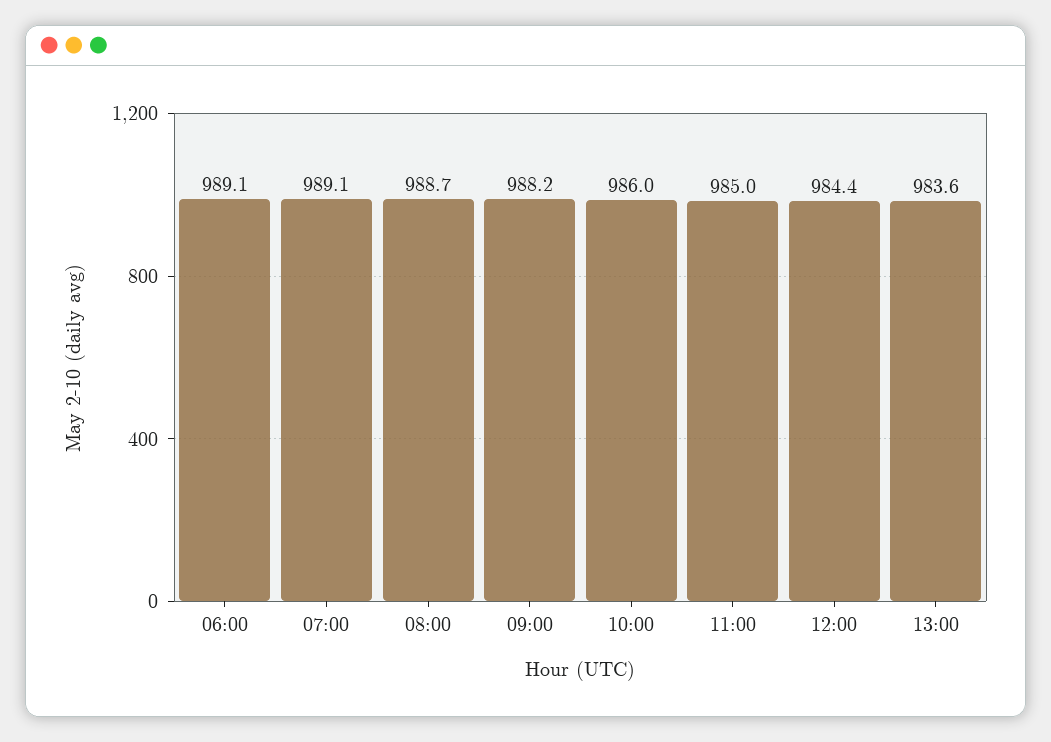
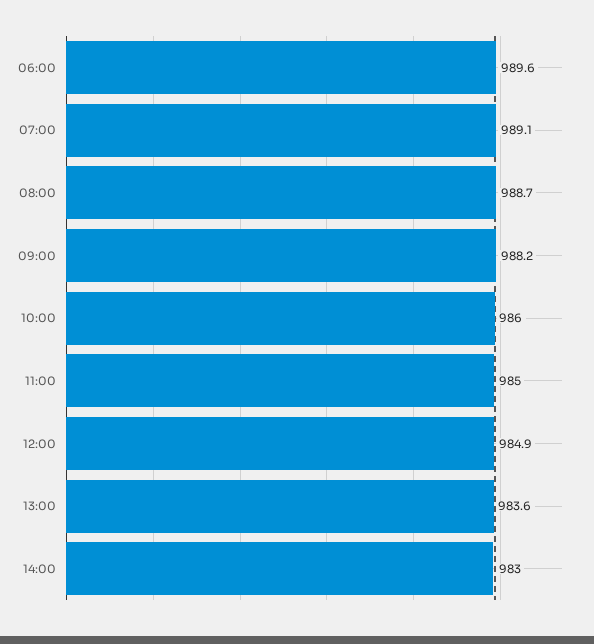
06:00: 989.1 -> 989.6
12:00: 984.4 -> 984.9
14:00: none -> 983

